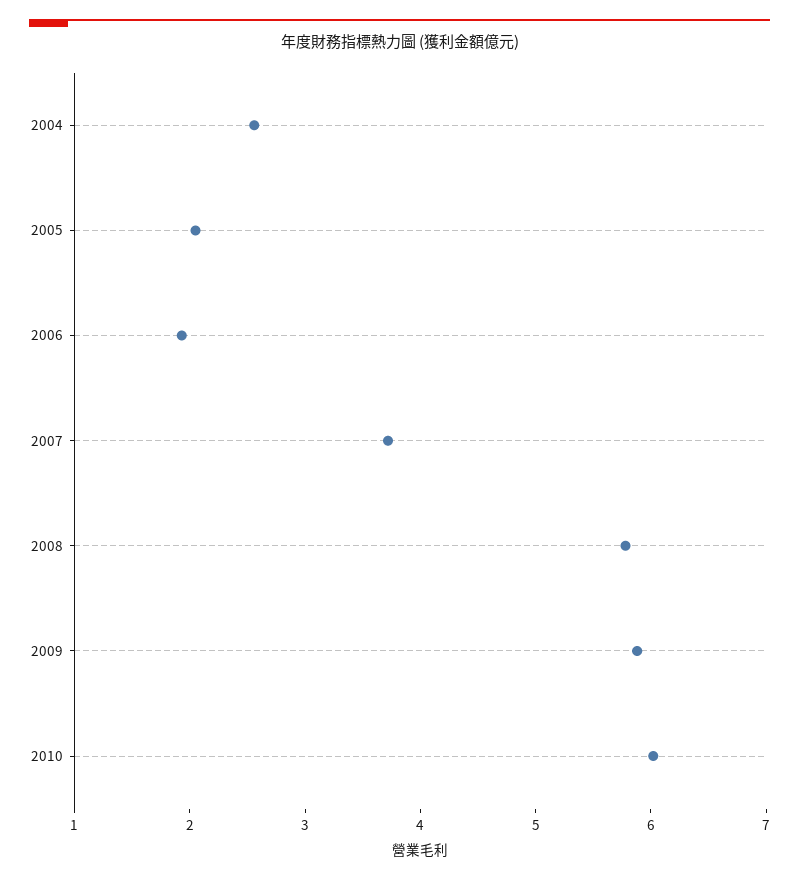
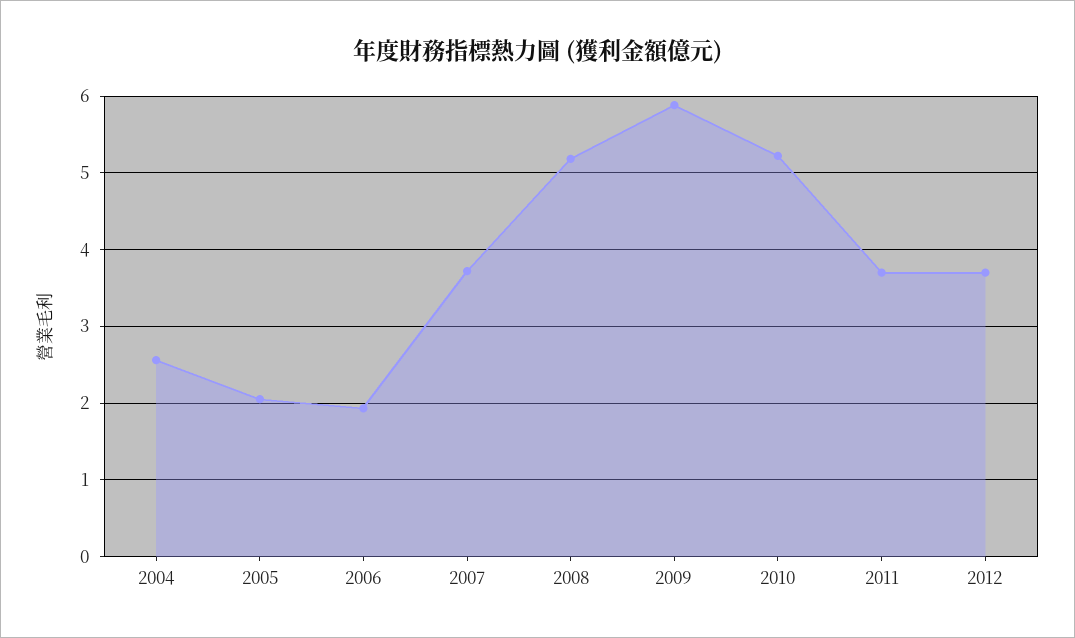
2008: 5.8 -> 5.2
2010: 6 -> 5.2
2011: none -> 3.7
2012: none -> 3.7

